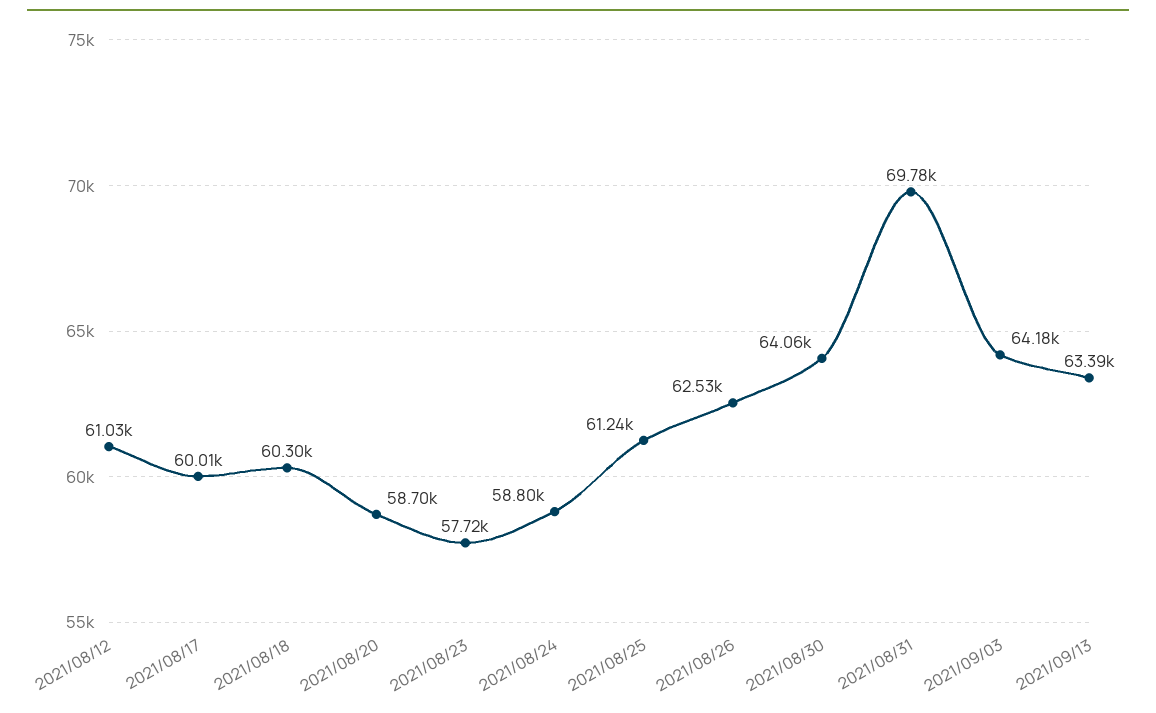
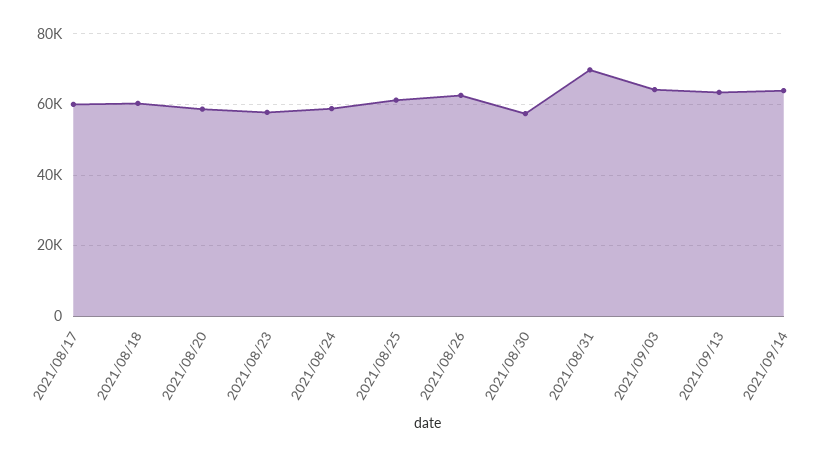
2021/08/12: 61030 -> none
2021/08/30: 64060 -> 58000
2021/09/14: none -> 64000

